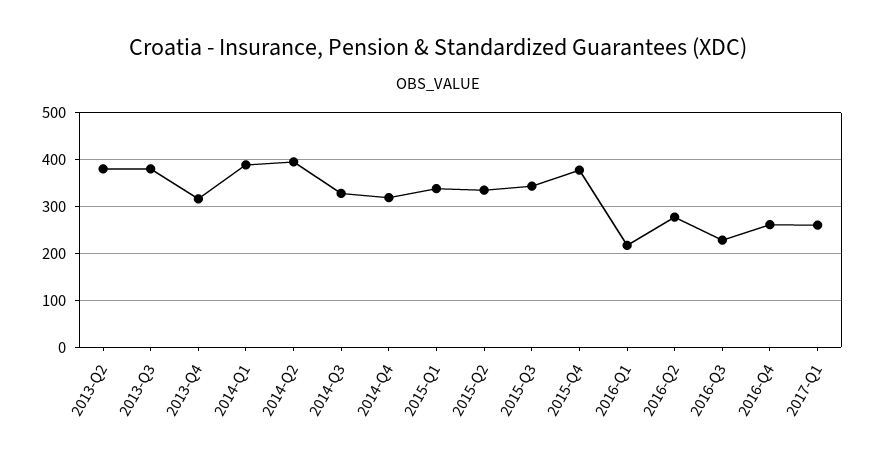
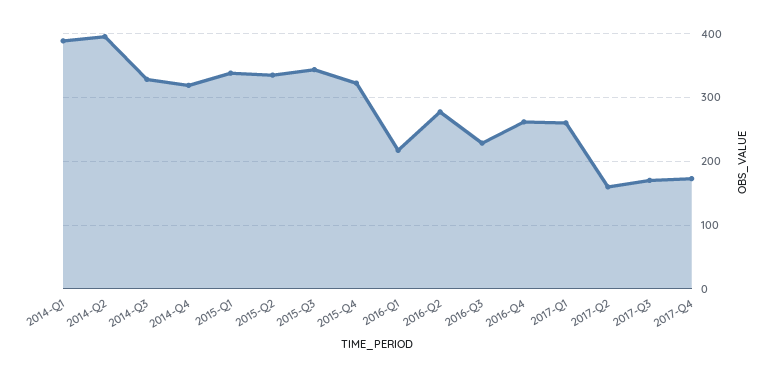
2013-Q2: 380 -> none
2013-Q3: 380 -> none
2013-Q4: 320 -> none
2015-Q4: 380 -> 320
2017-Q2: none -> 160
2017-Q3: none -> 170
2017-Q4: none -> 170

